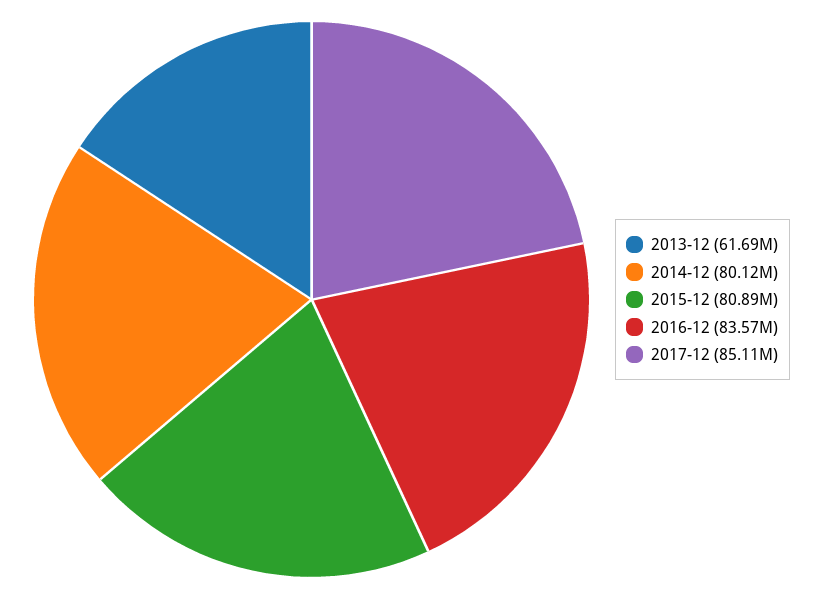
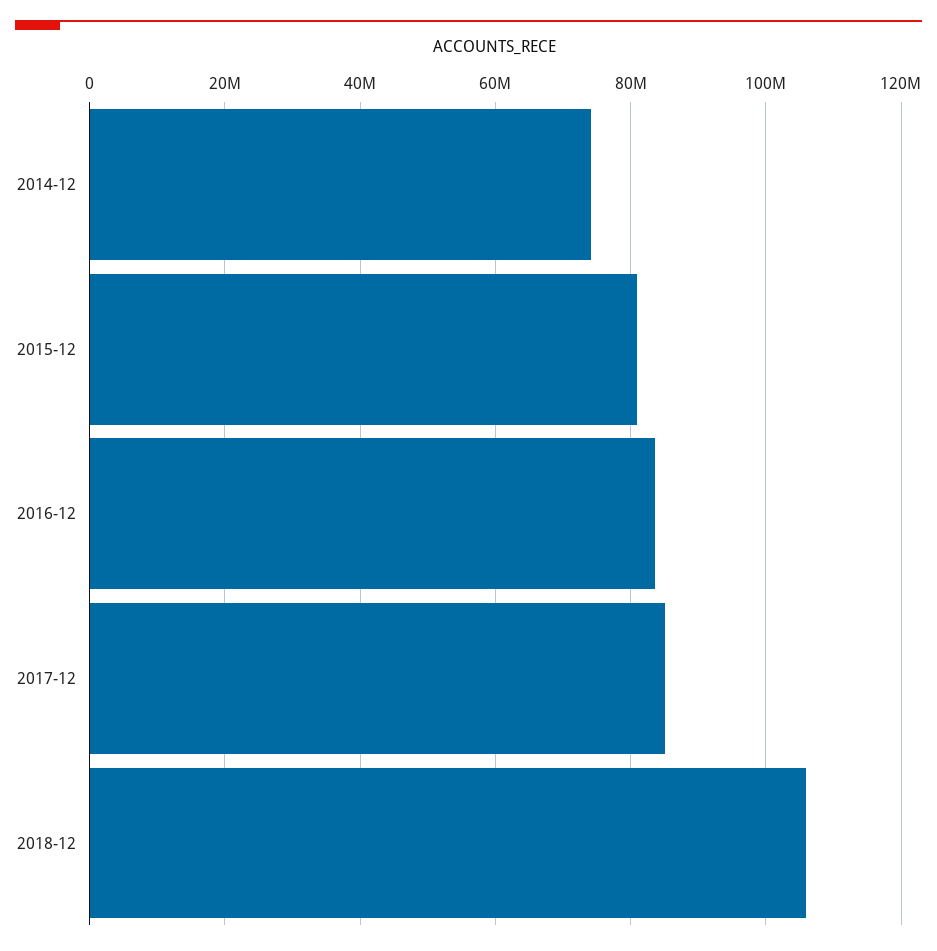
2013-12: 61690000 -> none
2014-12: 80120000 -> 74000000
2018-12: none -> 106000000

